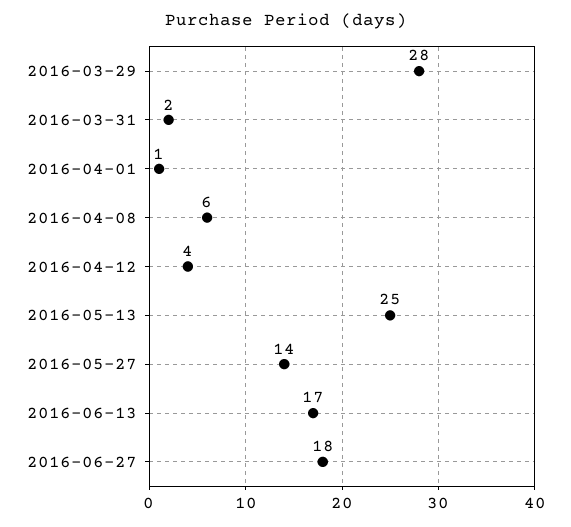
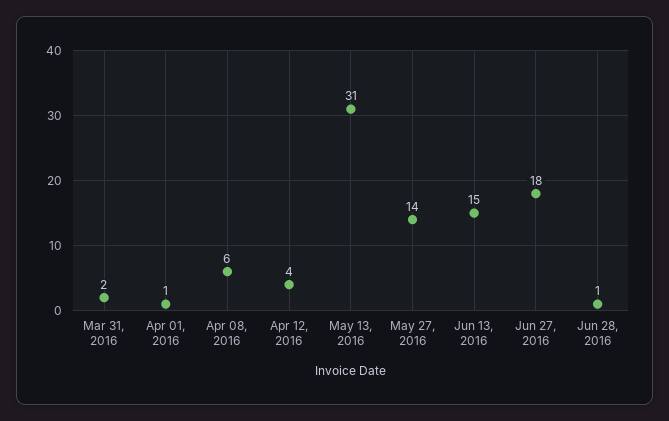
2016-03-29: 28 -> none
2016-05-13: 25 -> 31
2016-06-13: 17 -> 15
Jun 28, 2016: none -> 1

